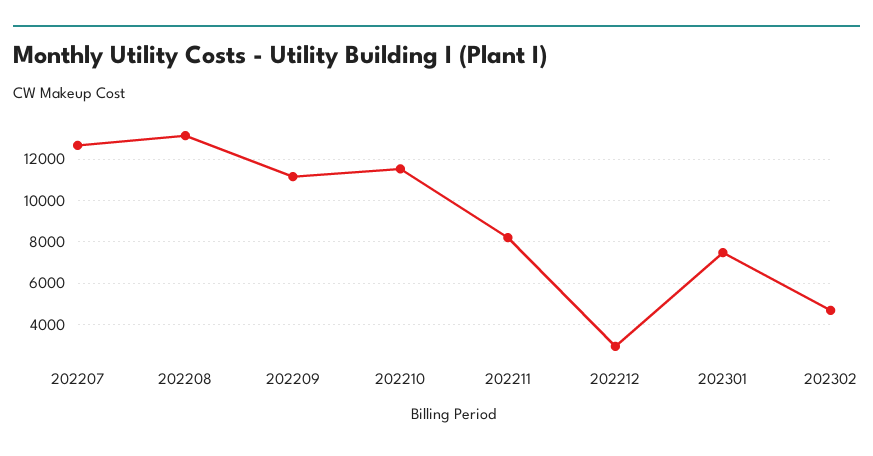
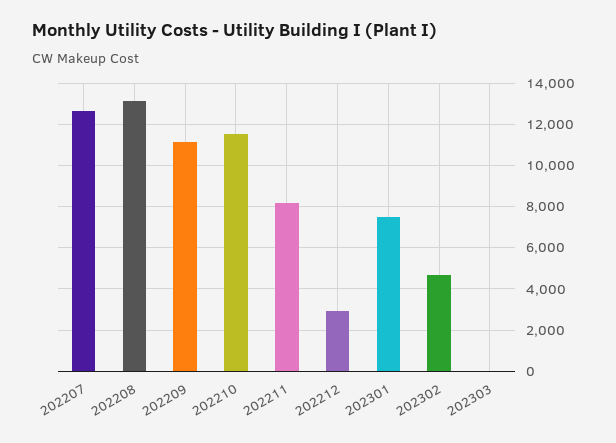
202303: none -> 0

